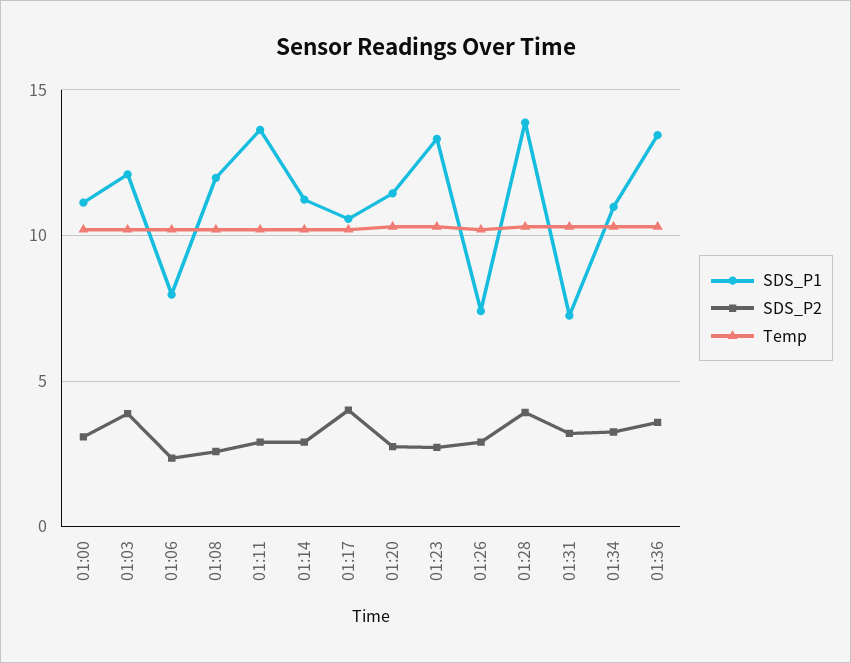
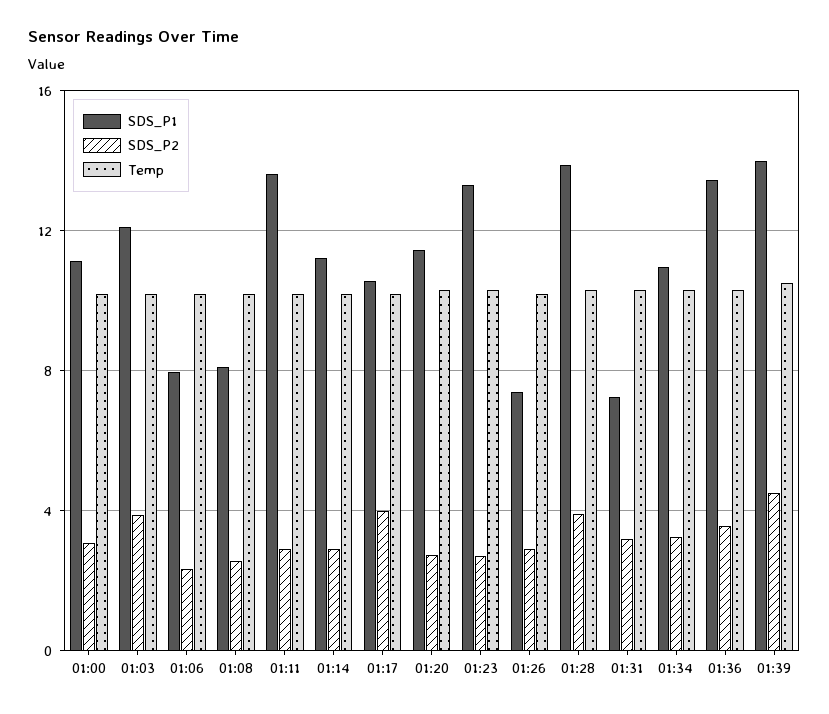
SDS_P1, 01:08: 12 -> 8
SDS_P1, 01:39: none -> 14
SDS_P2, 01:39: none -> 4.5
Temp, 01:39: none -> 10.5

